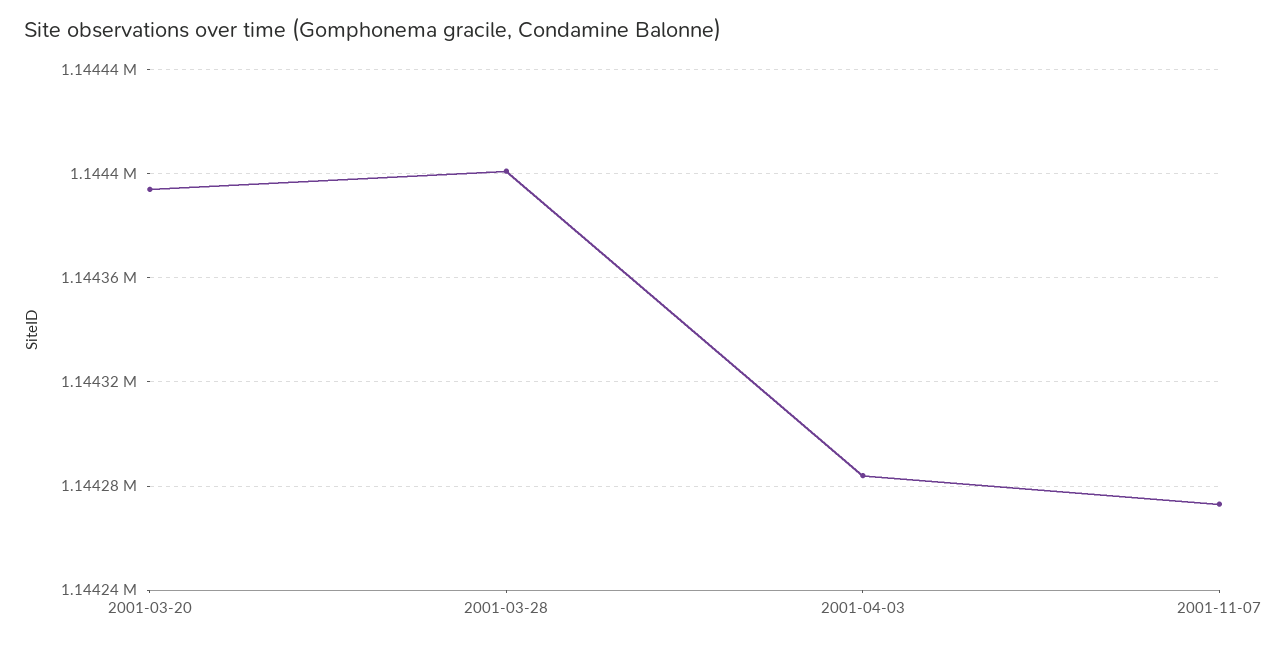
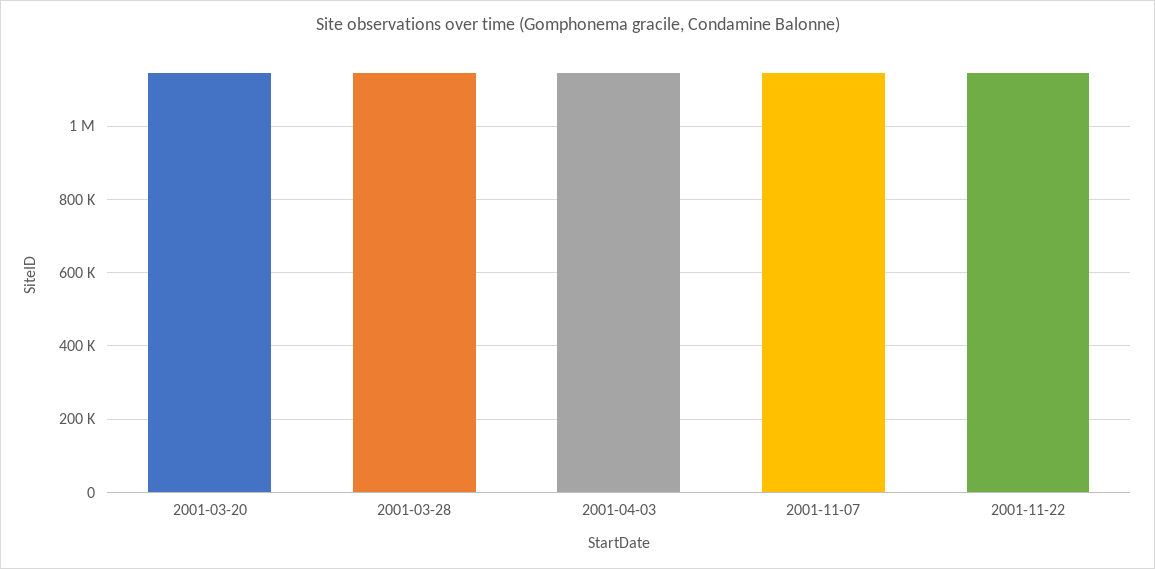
2001-11-22: none -> 1140000

